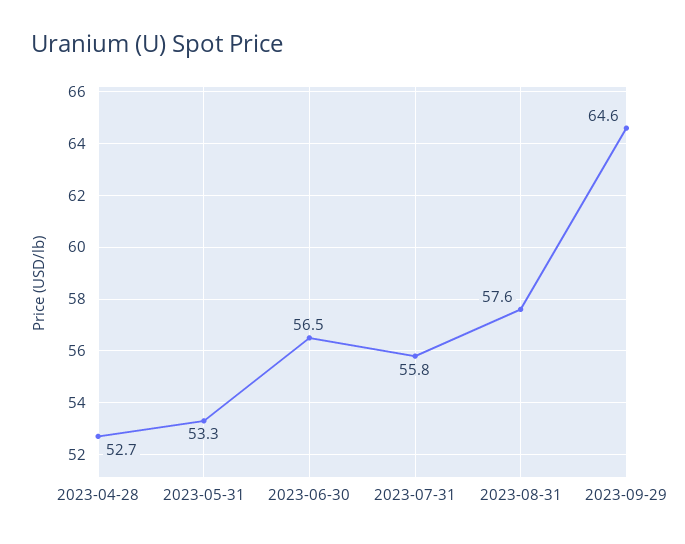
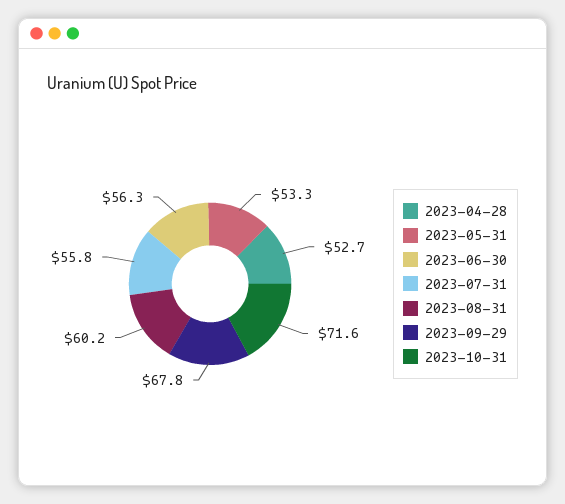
2023-06-30: 56.5 -> 56.3
2023-08-31: 57.6 -> 60.2
2023-09-29: 64.6 -> 67.8
2023-10-31: none -> 71.6

